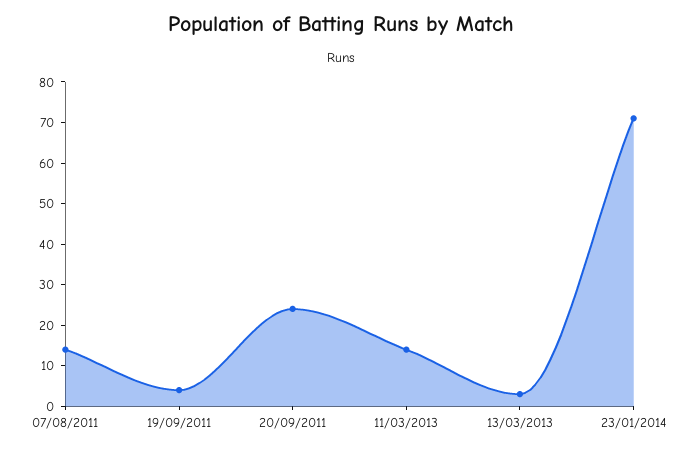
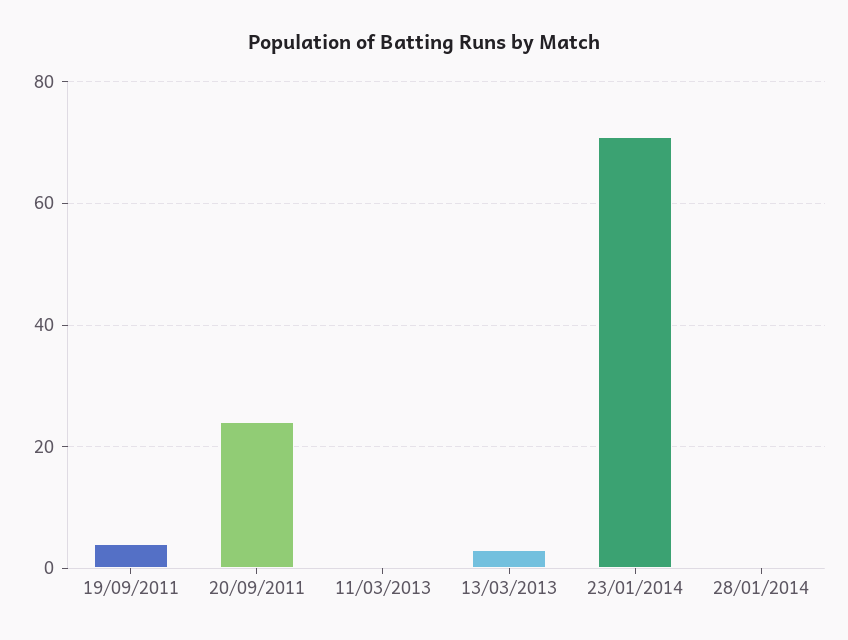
07/08/2011: 15 -> none
11/03/2013: 15 -> 0
28/01/2014: none -> 0

